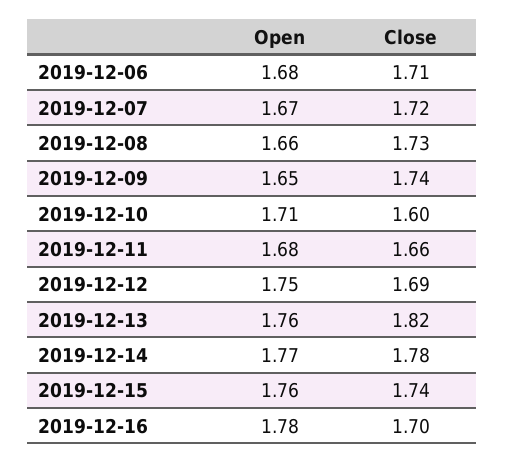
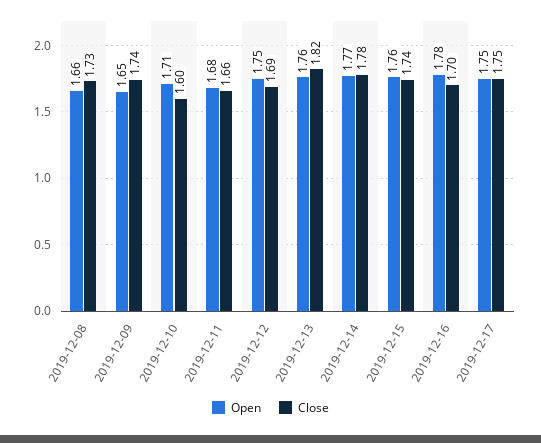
Open, 2019-12-06: 1.68 -> none
Close, 2019-12-06: 1.71 -> none
Open, 2019-12-07: 1.67 -> none
Close, 2019-12-07: 1.72 -> none
Open, 2019-12-17: none -> 1.75
Close, 2019-12-17: none -> 1.75

